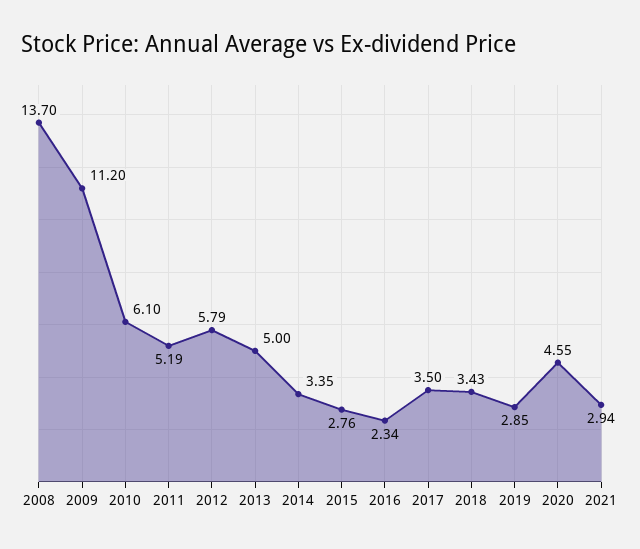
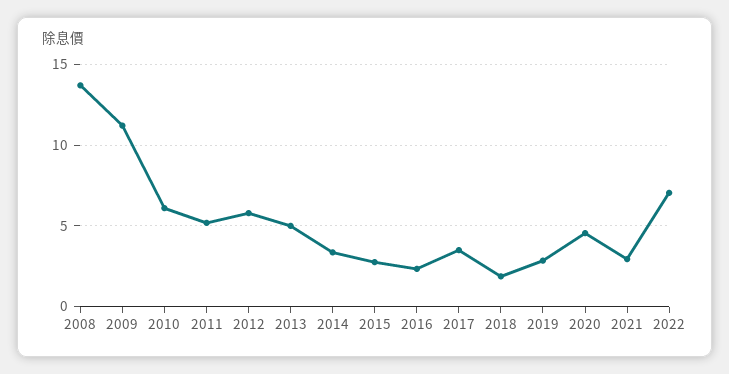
2018: 3.43 -> 2
2022: none -> 7

